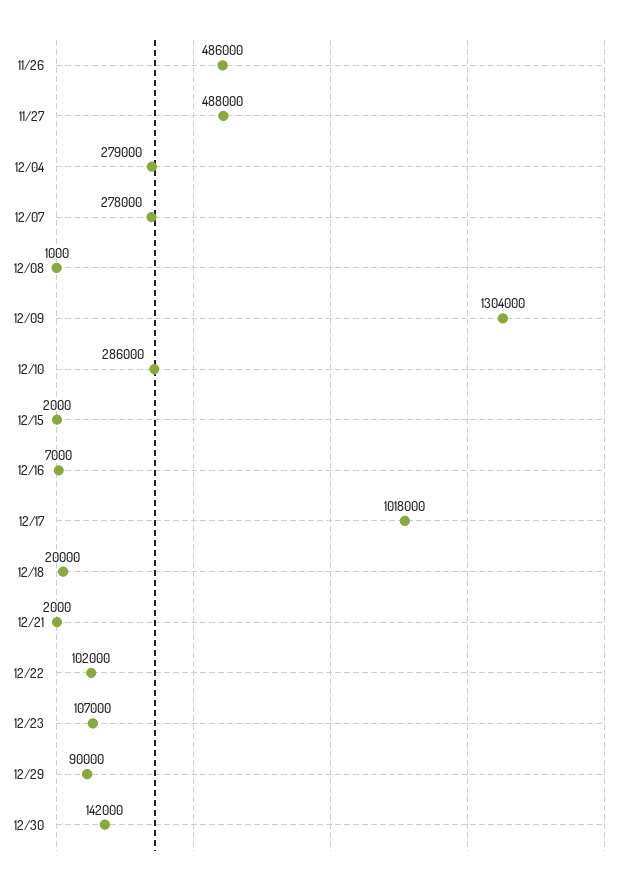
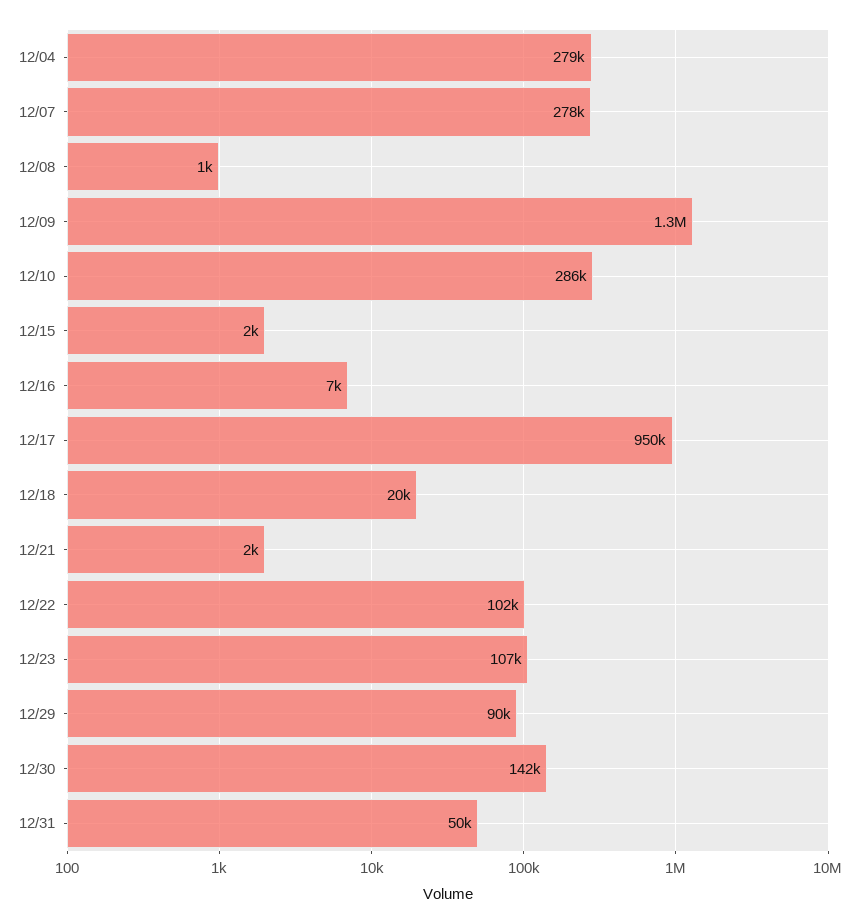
11/26: 486000 -> none
11/27: 488000 -> none
12/17: 1018000 -> 950000
12/31: none -> 50000

